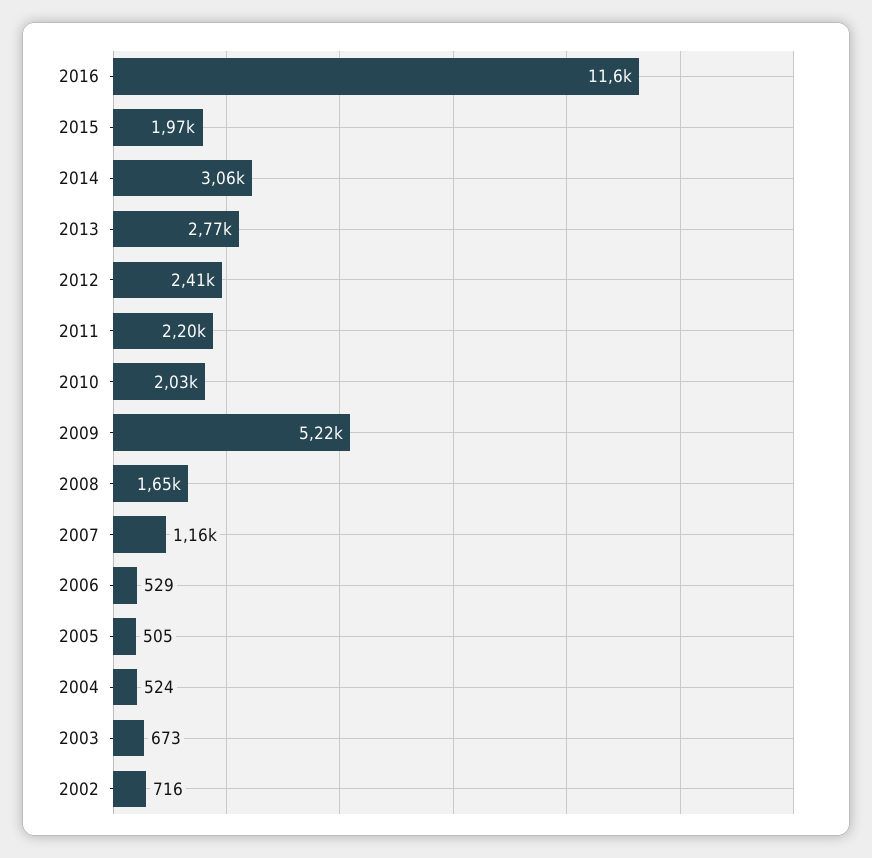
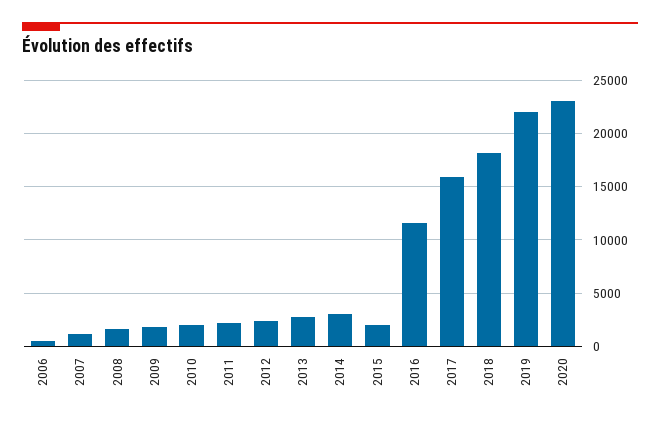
2009: 5220 -> 2000
2005: 505 -> none
2004: 524 -> none
2003: 673 -> none
2002: 716 -> none
2017: none -> 16000
2018: none -> 18000
2019: none -> 22000
2020: none -> 23000

